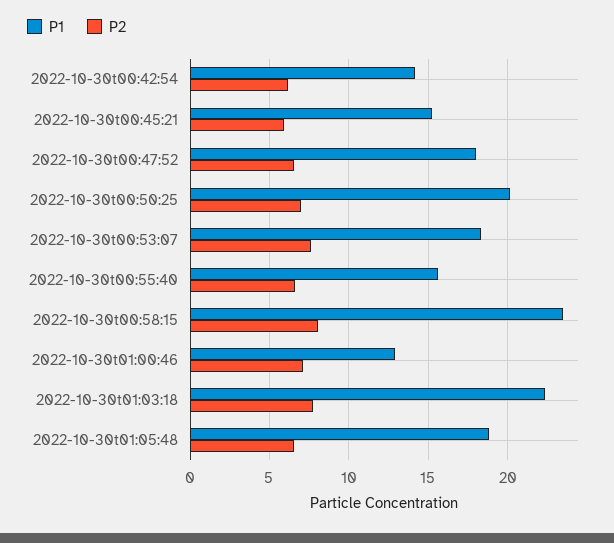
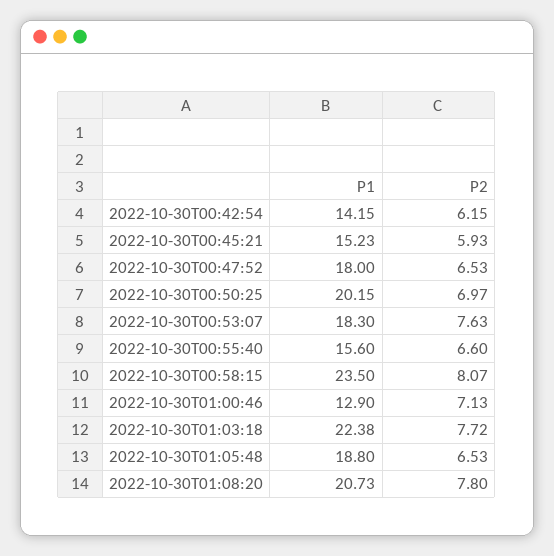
P1, 2022-10-30T01:08:20: none -> 20.73
P2, 2022-10-30T01:08:20: none -> 7.8

